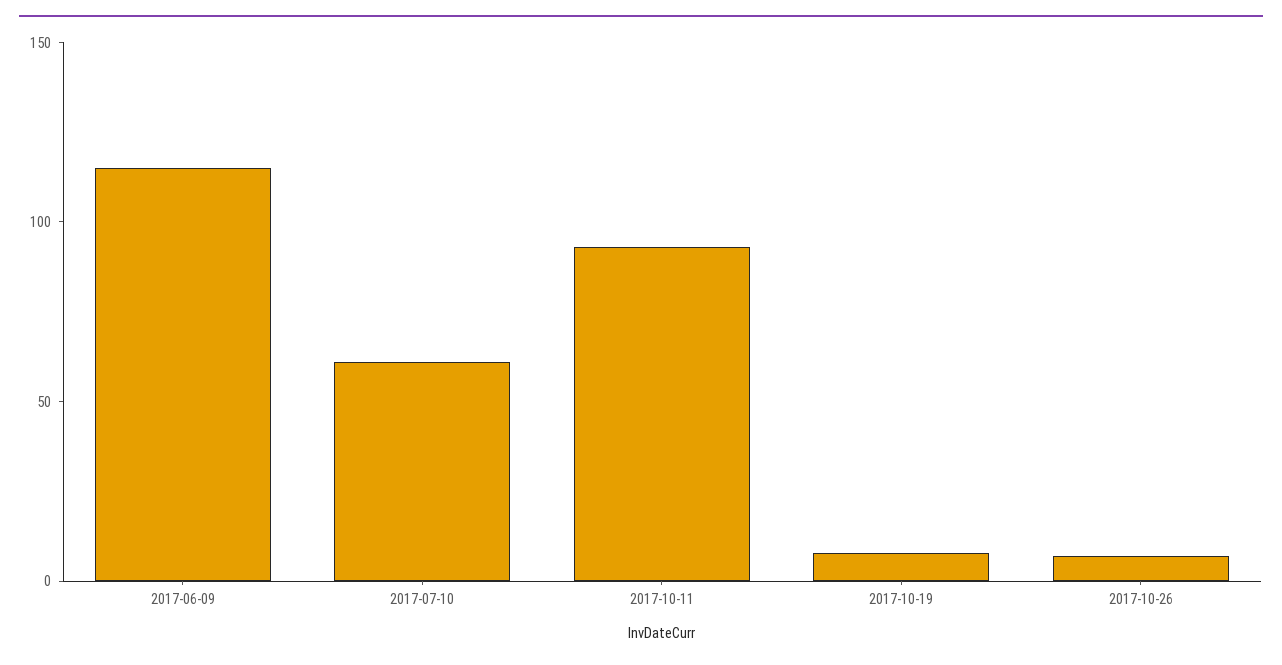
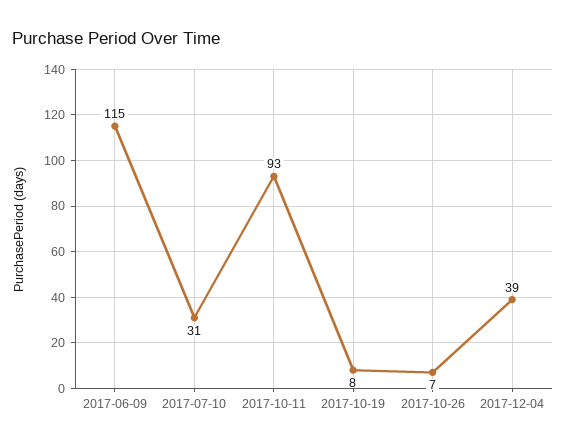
2017-07-10: 60 -> 31
2017-12-04: none -> 39

